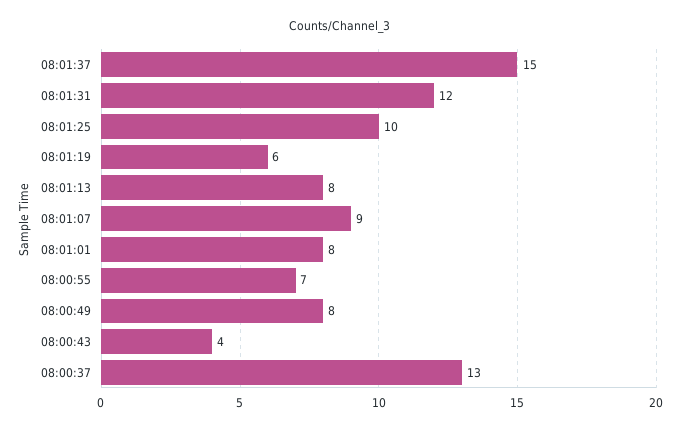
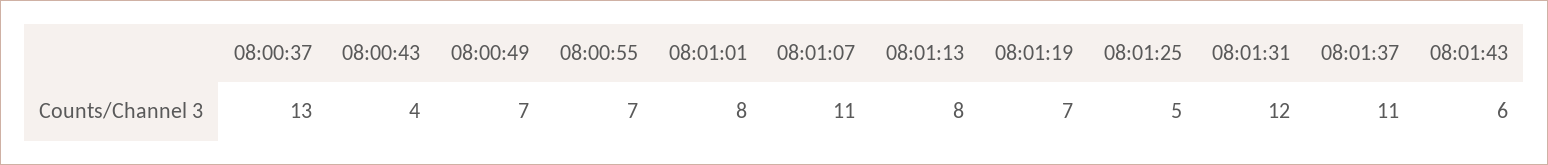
08:01:37: 15 -> 11
08:01:25: 10 -> 5
08:01:19: 6 -> 7
08:01:07: 9 -> 11
08:00:49: 8 -> 7
08:01:43: none -> 6

